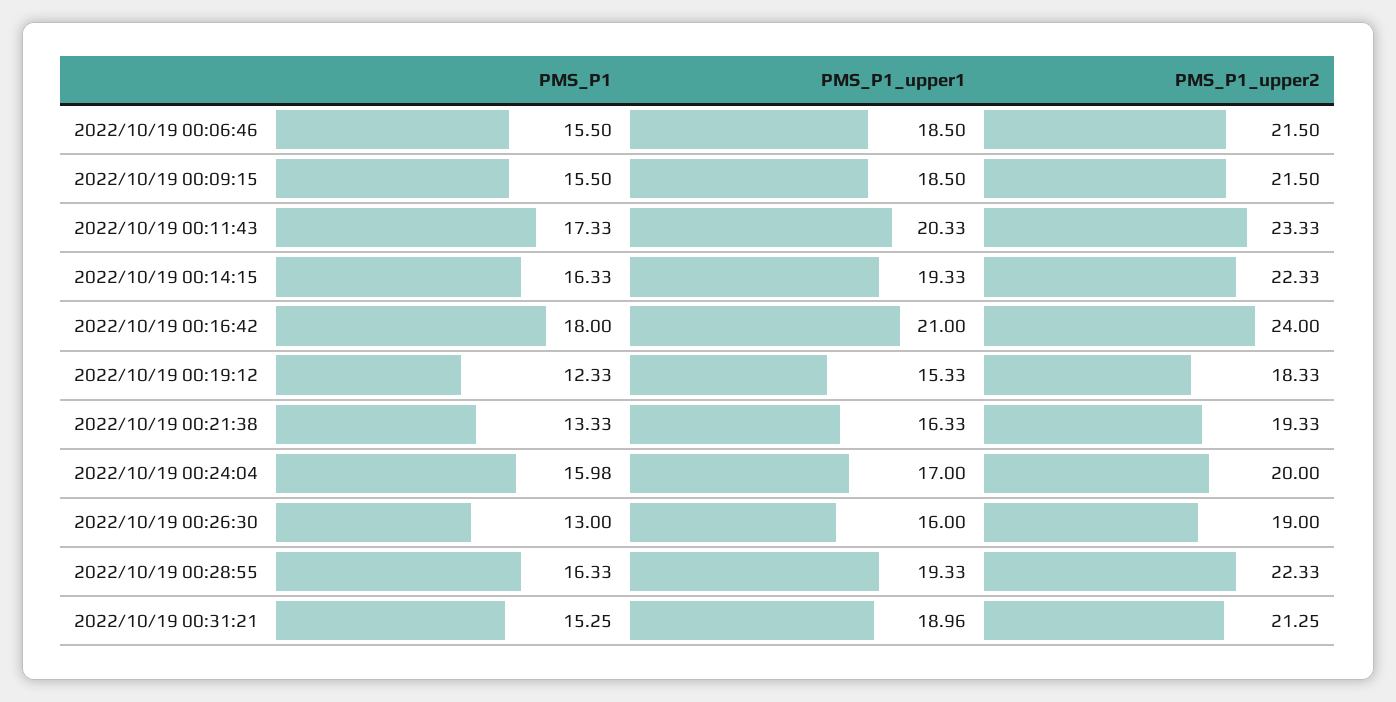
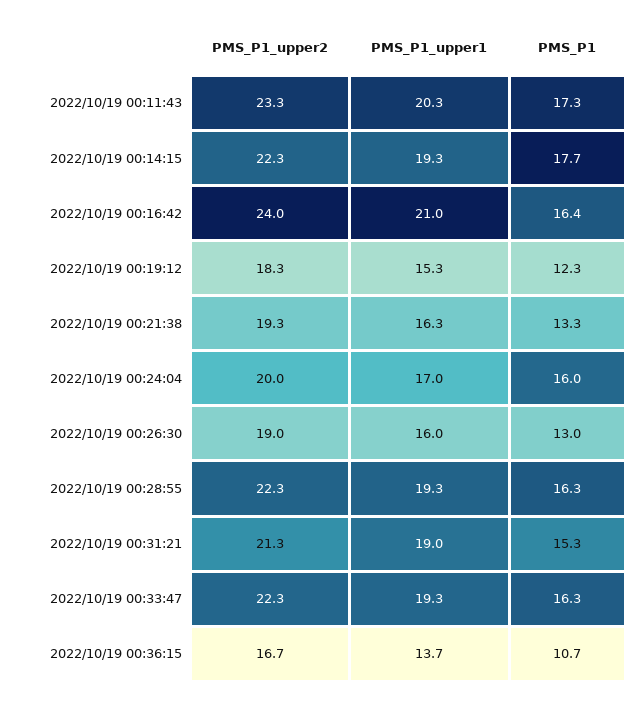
PMS_P1, 2022/10/19 00:06:46: 15.5 -> none
PMS_P1_upper1, 2022/10/19 00:06:46: 18.5 -> none
PMS_P1_upper2, 2022/10/19 00:06:46: 21.5 -> none
PMS_P1, 2022/10/19 00:09:15: 15.5 -> none
PMS_P1_upper1, 2022/10/19 00:09:15: 18.5 -> none
PMS_P1_upper2, 2022/10/19 00:09:15: 21.5 -> none
PMS_P1, 2022/10/19 00:14:15: 16.33 -> 17.7
PMS_P1, 2022/10/19 00:16:42: 18 -> 16.4
PMS_P1_upper2, 2022/10/19 00:33:47: none -> 22.3
PMS_P1_upper1, 2022/10/19 00:33:47: none -> 19.3
PMS_P1, 2022/10/19 00:33:47: none -> 16.3
PMS_P1_upper2, 2022/10/19 00:36:15: none -> 16.7
PMS_P1_upper1, 2022/10/19 00:36:15: none -> 13.7
PMS_P1, 2022/10/19 00:36:15: none -> 10.7

